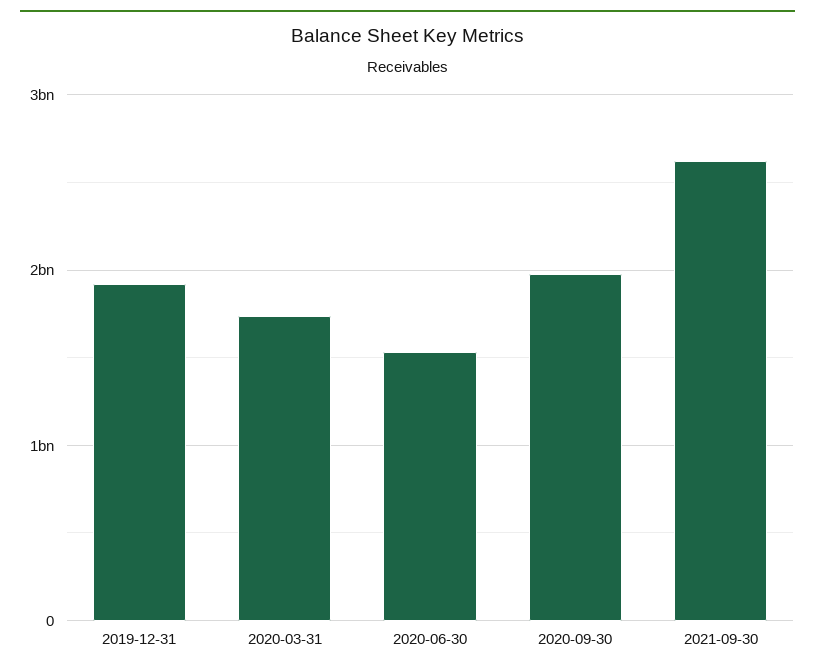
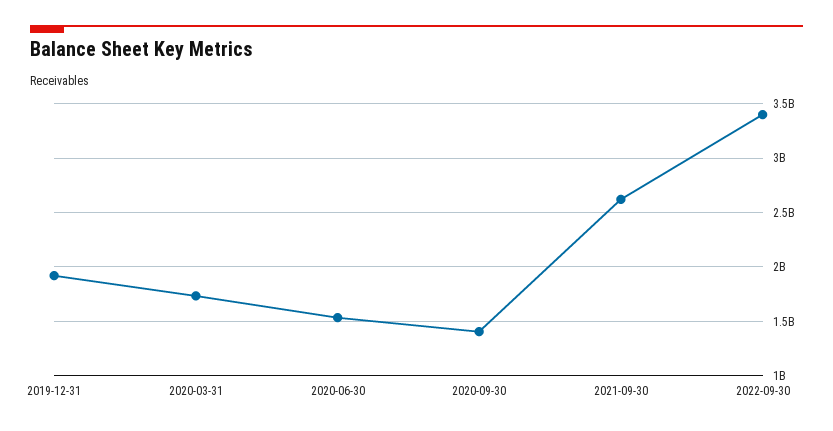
2020-09-30: 2000000000 -> 1400000000
2022-09-30: none -> 3400000000

